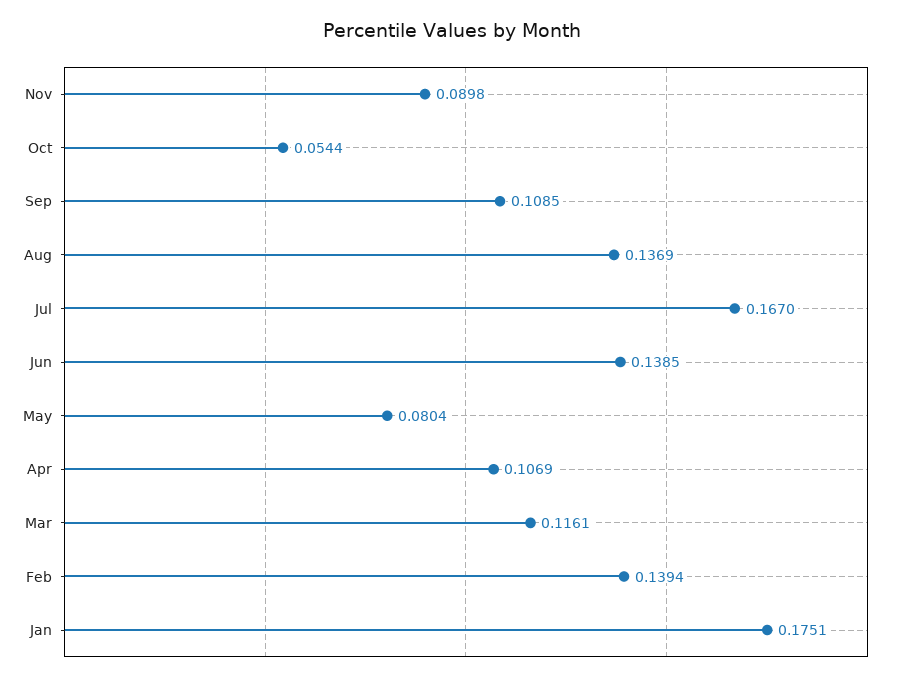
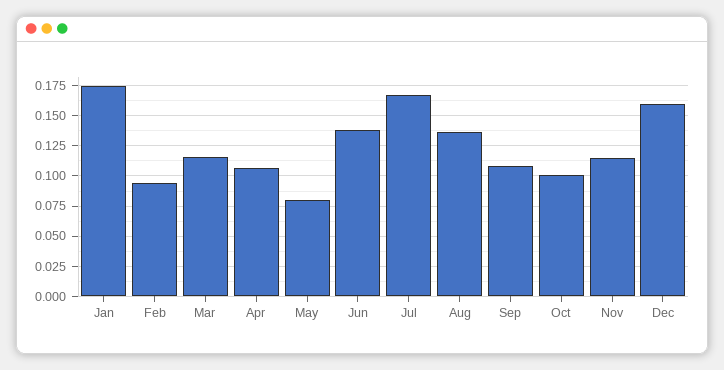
Nov: 0.0898 -> 0.115
Oct: 0.0544 -> 0.1
Feb: 0.1394 -> 0.095
Dec: none -> 0.16

